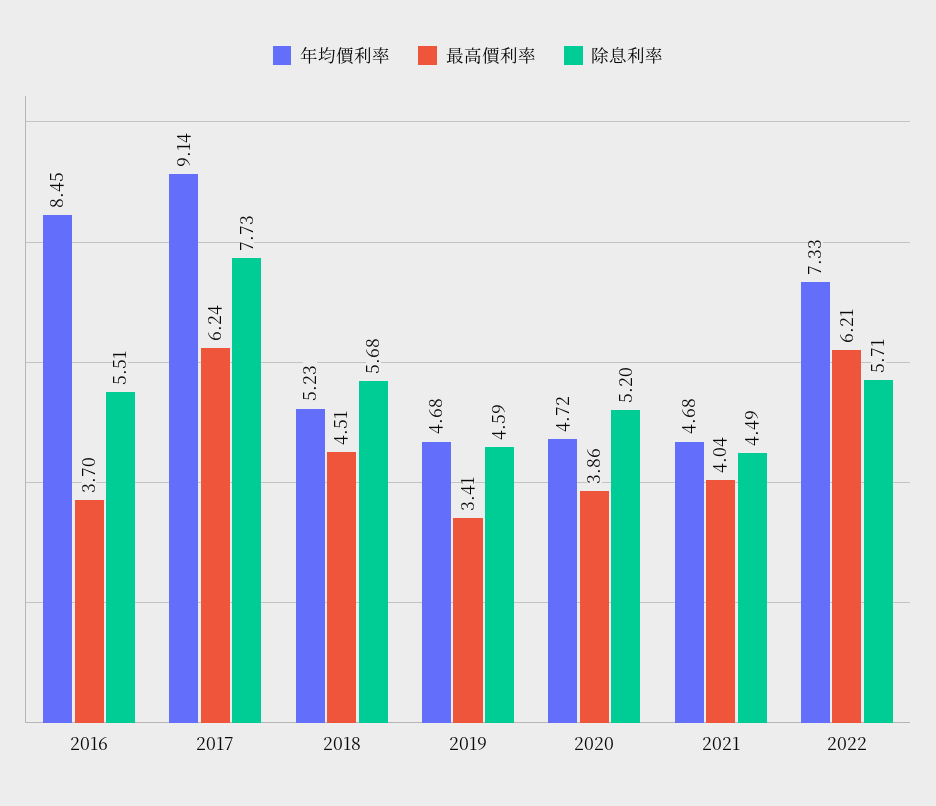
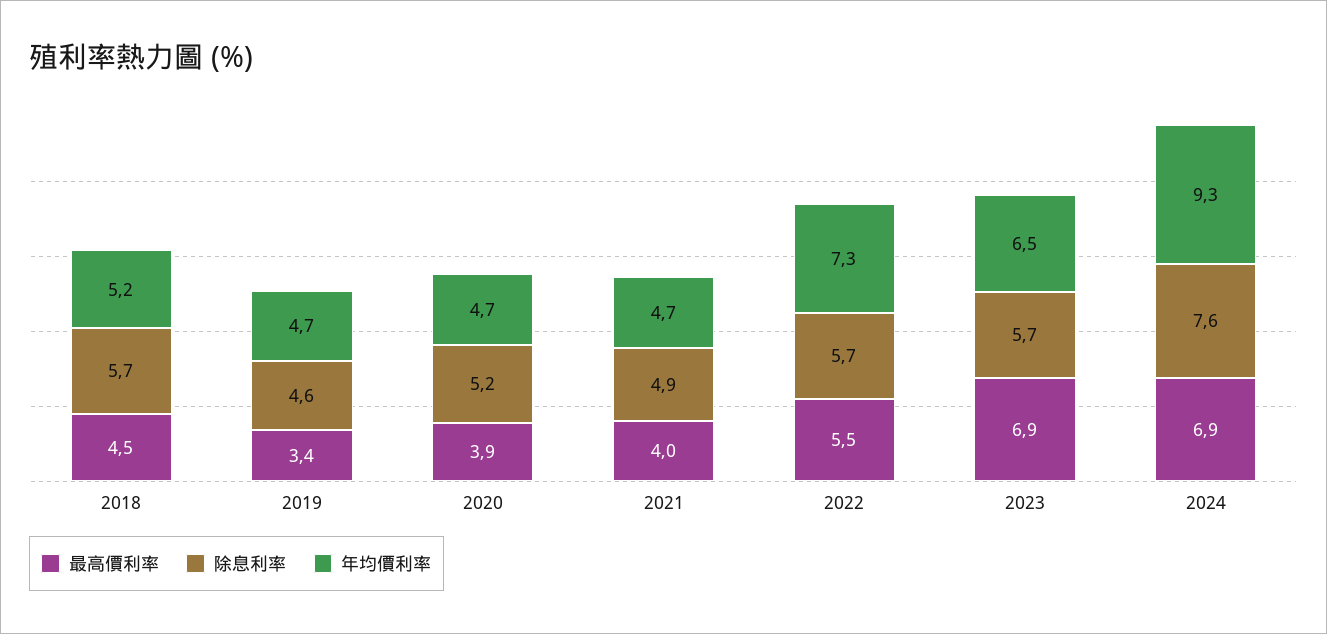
年均價利率, 2016: 8.45 -> none
最高價利率, 2016: 3.7 -> none
除息利率, 2016: 5.51 -> none
年均價利率, 2017: 9.14 -> none
最高價利率, 2017: 6.24 -> none
除息利率, 2017: 7.73 -> none
除息利率, 2021: 4.49 -> 4.9
最高價利率, 2022: 6.21 -> 5.5
最高價利率, 2023: none -> 6.9
除息利率, 2023: none -> 5.7
年均價利率, 2023: none -> 6.5
最高價利率, 2024: none -> 6.9
除息利率, 2024: none -> 7.6
年均價利率, 2024: none -> 9.3

